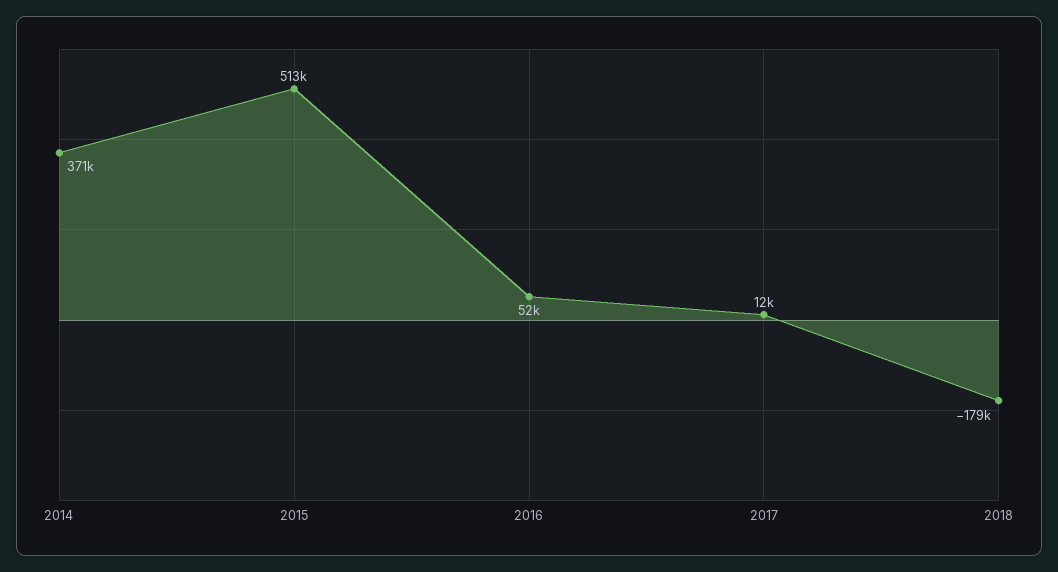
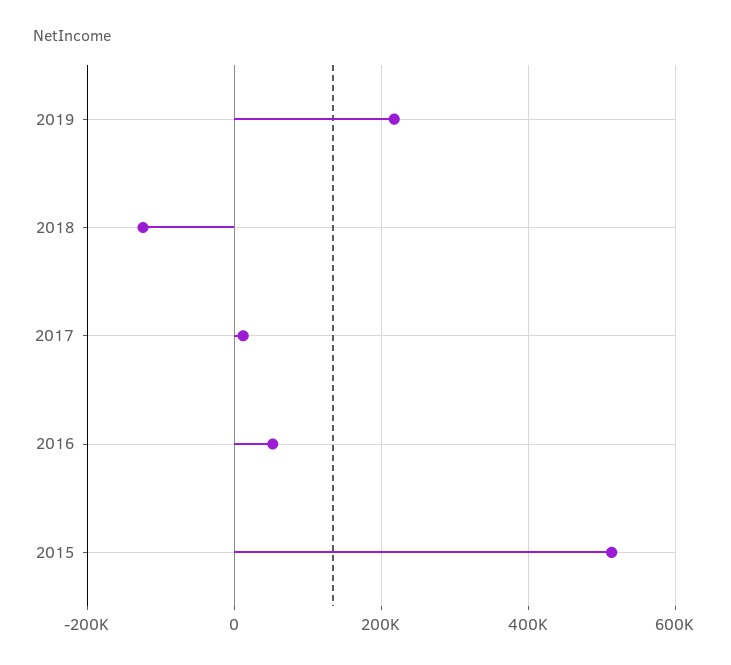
2014: 371000 -> none
2018: -179000 -> -120000
2019: none -> 220000

